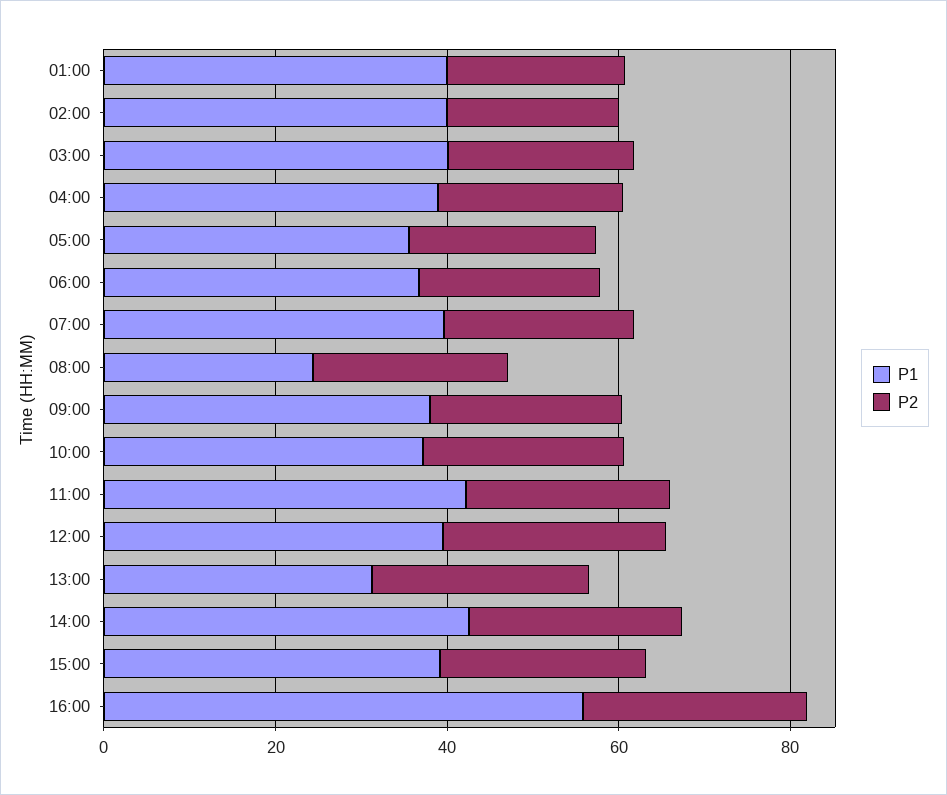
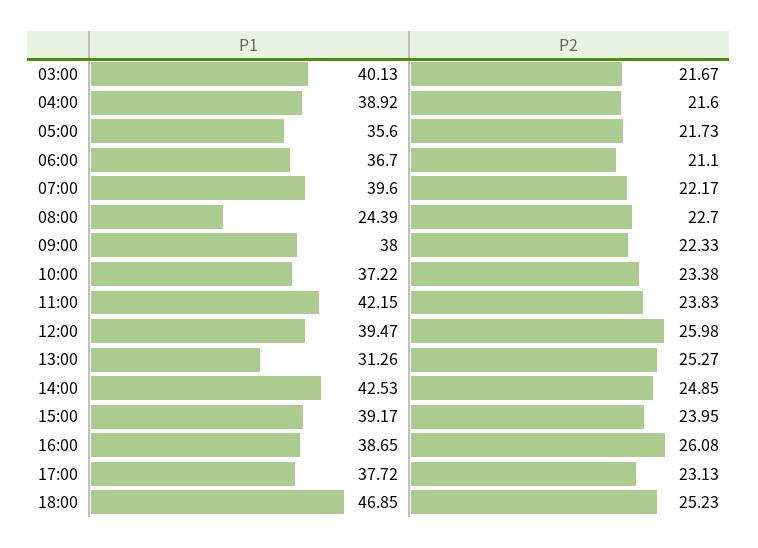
P1, 01:00: 40 -> none
P2, 01:00: 20 -> none
P1, 02:00: 40 -> none
P2, 02:00: 20 -> none
P1, 16:00: 55 -> 38.65
P1, 17:00: none -> 37.72
P2, 17:00: none -> 23.13
P1, 18:00: none -> 46.85
P2, 18:00: none -> 25.23

